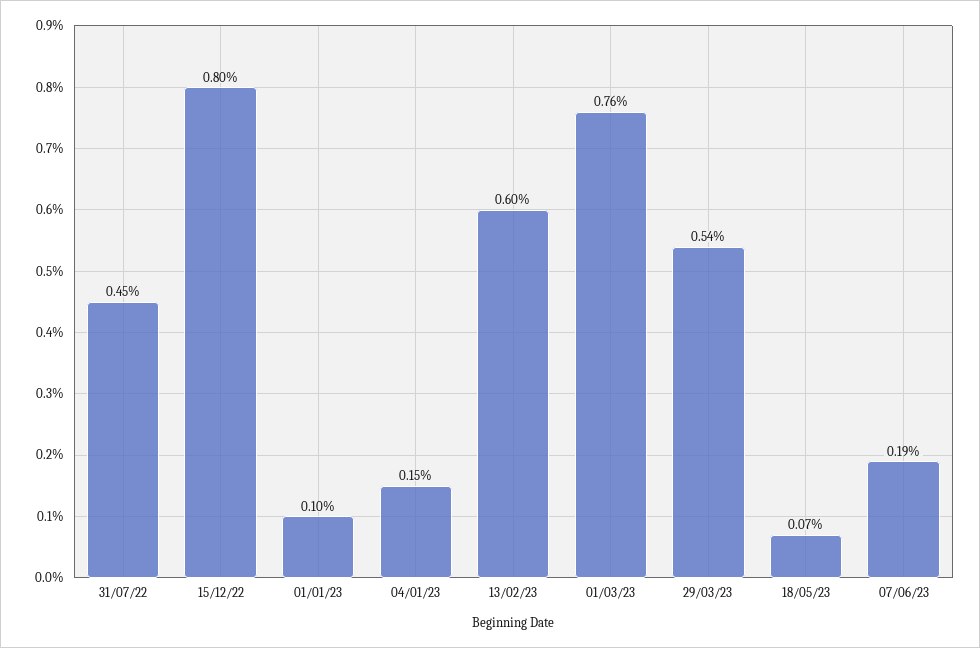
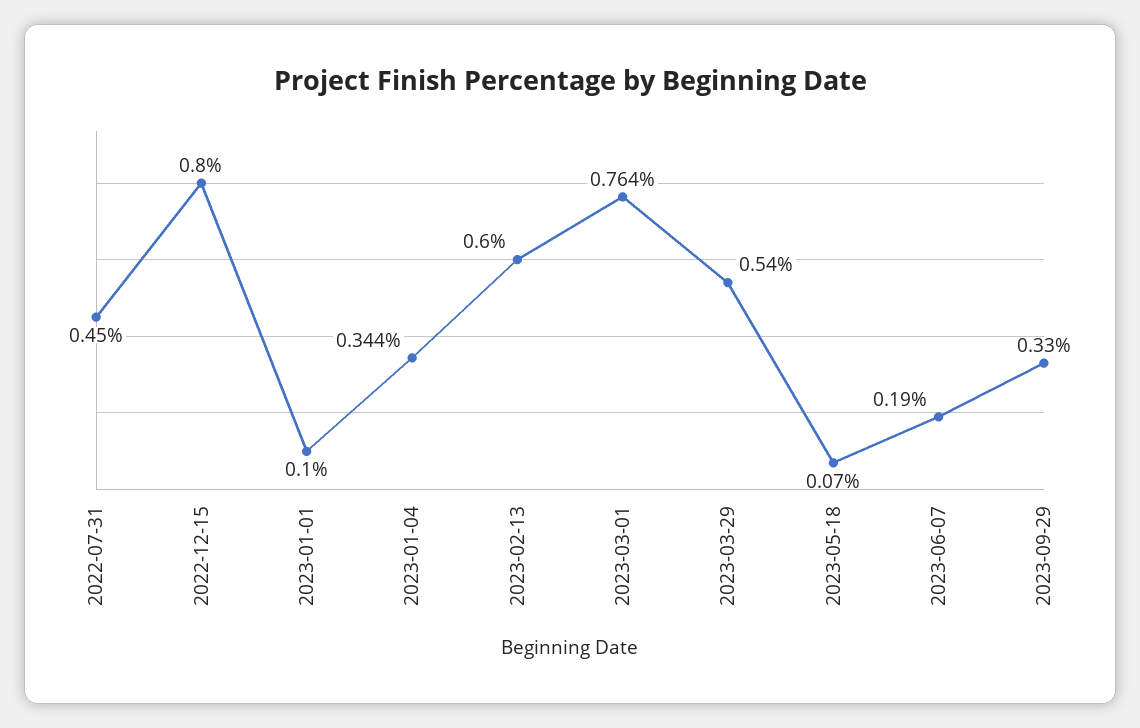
04/01/23: 0.15 -> 0.344
2023-09-29: none -> 0.33

